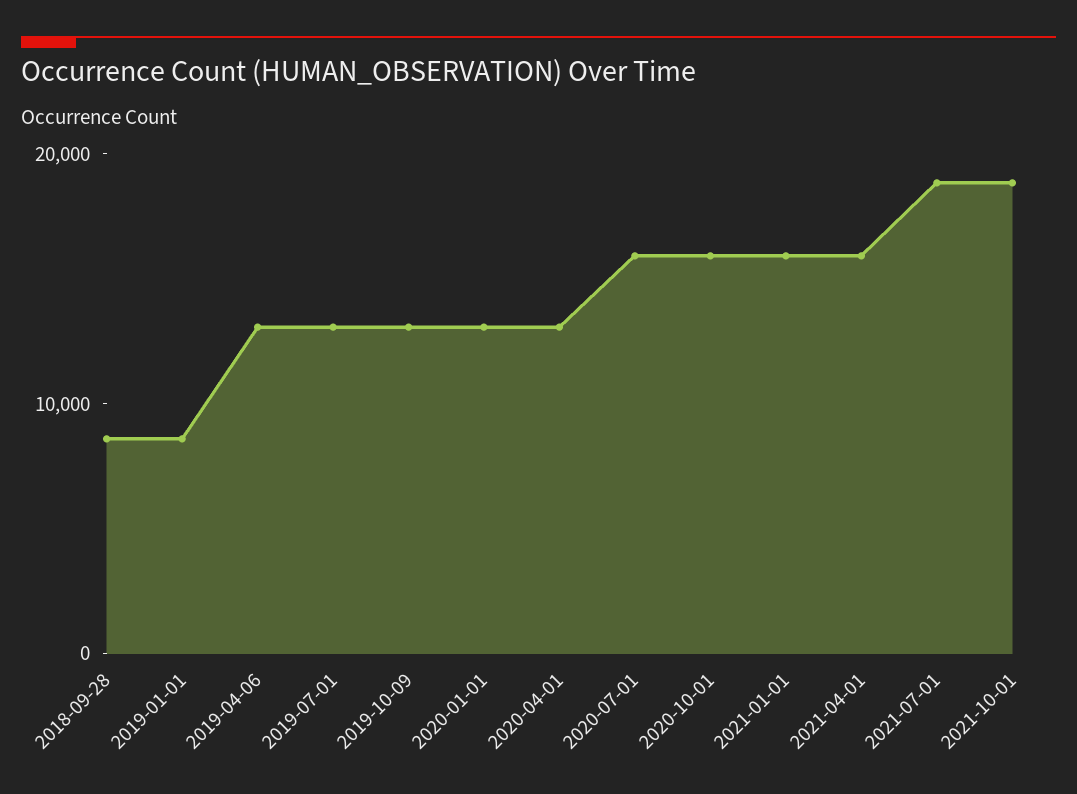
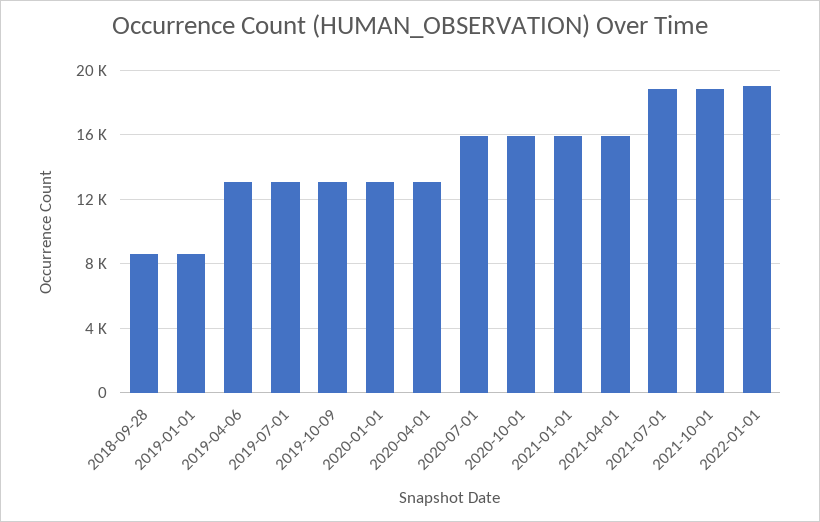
2022-01-01: none -> 19000

